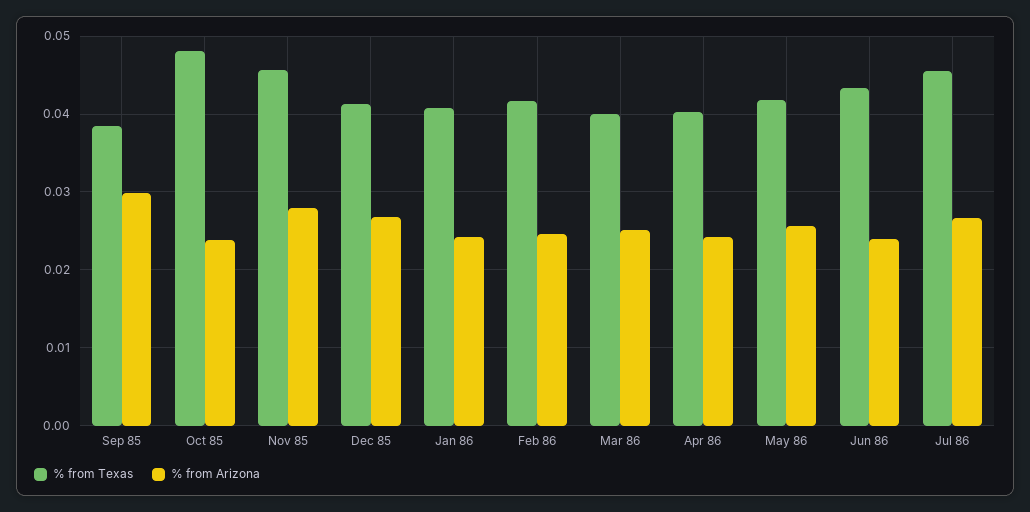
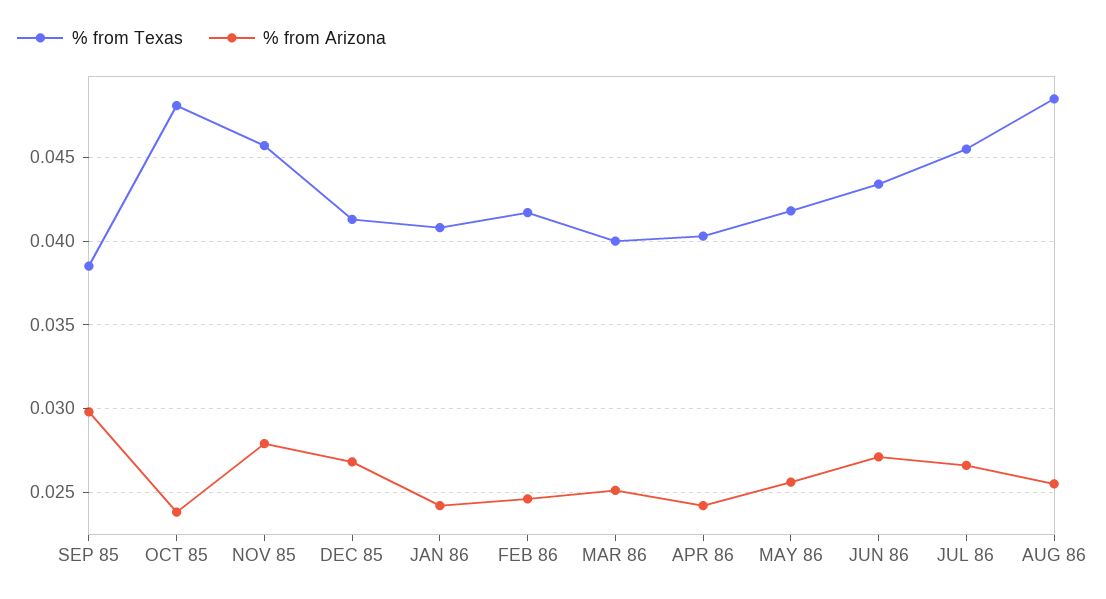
% from Arizona, Jun 86: 0.024 -> 0.027
% from Texas, AUG 86: none -> 0.0485
% from Arizona, AUG 86: none -> 0.0255

